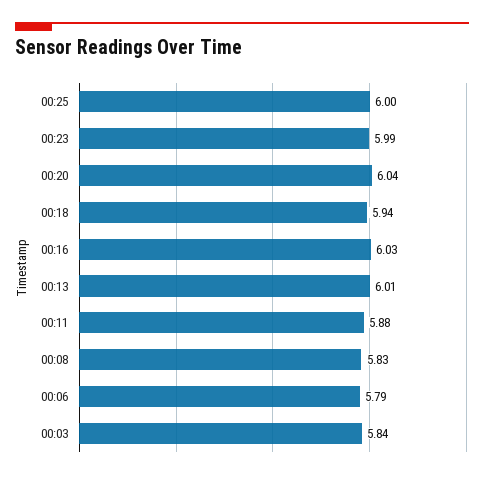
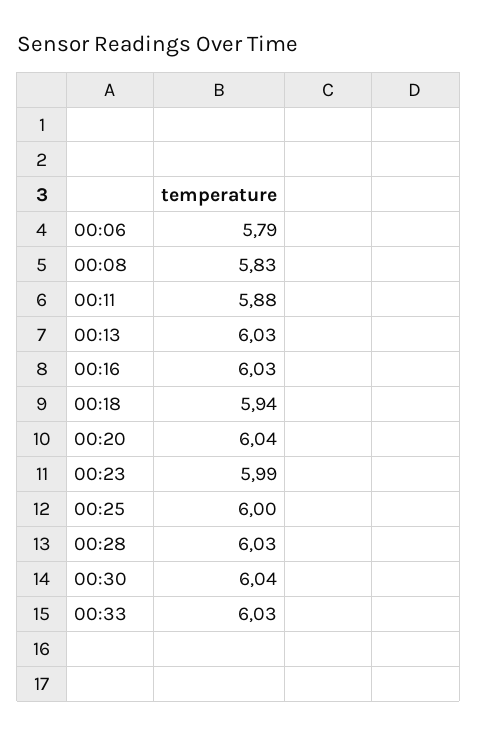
00:13: 6.01 -> 6.03
00:03: 5.84 -> none
00:28: none -> 6.03
00:30: none -> 6.04
00:33: none -> 6.03

